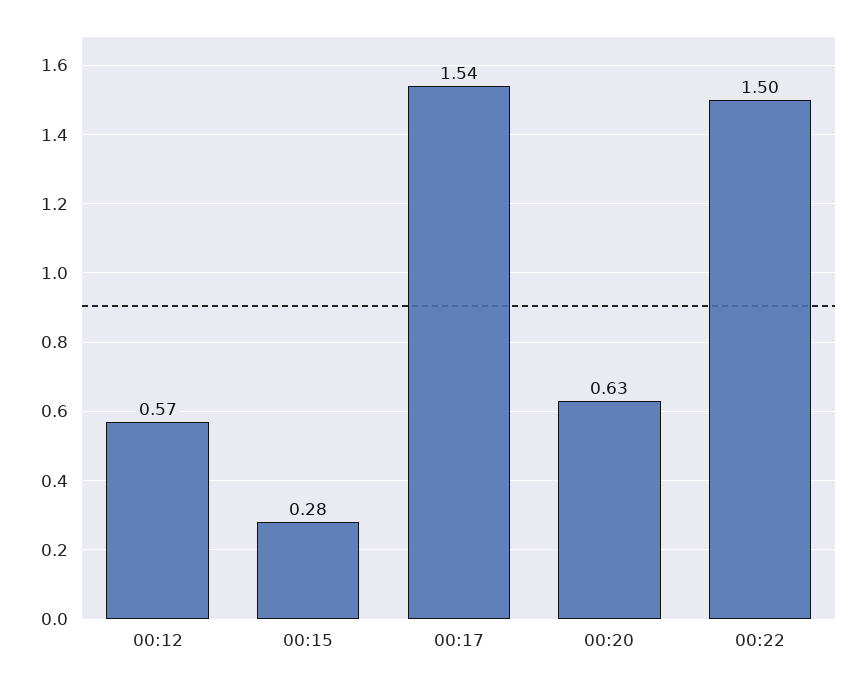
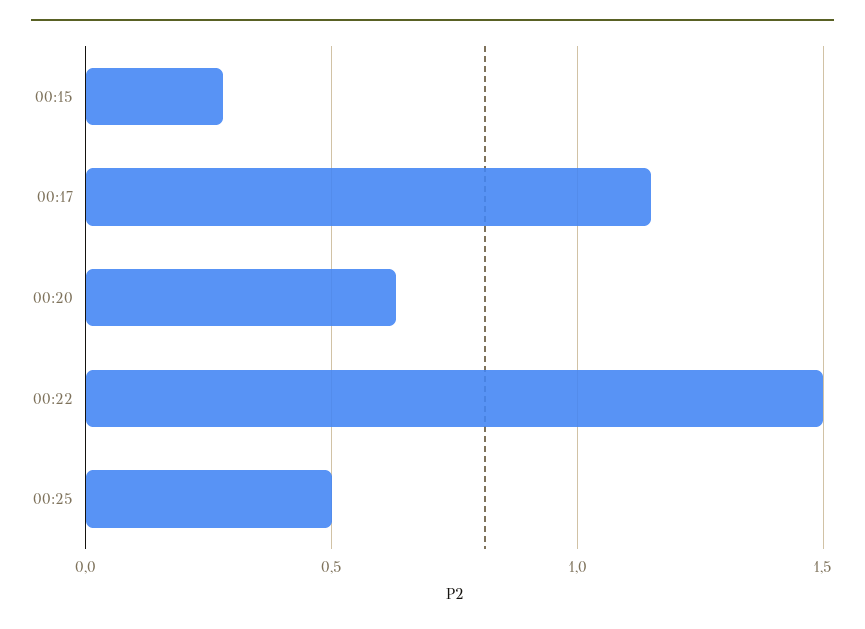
00:12: 0.57 -> none
00:17: 1.54 -> 1.15
00:25: none -> 0.5

